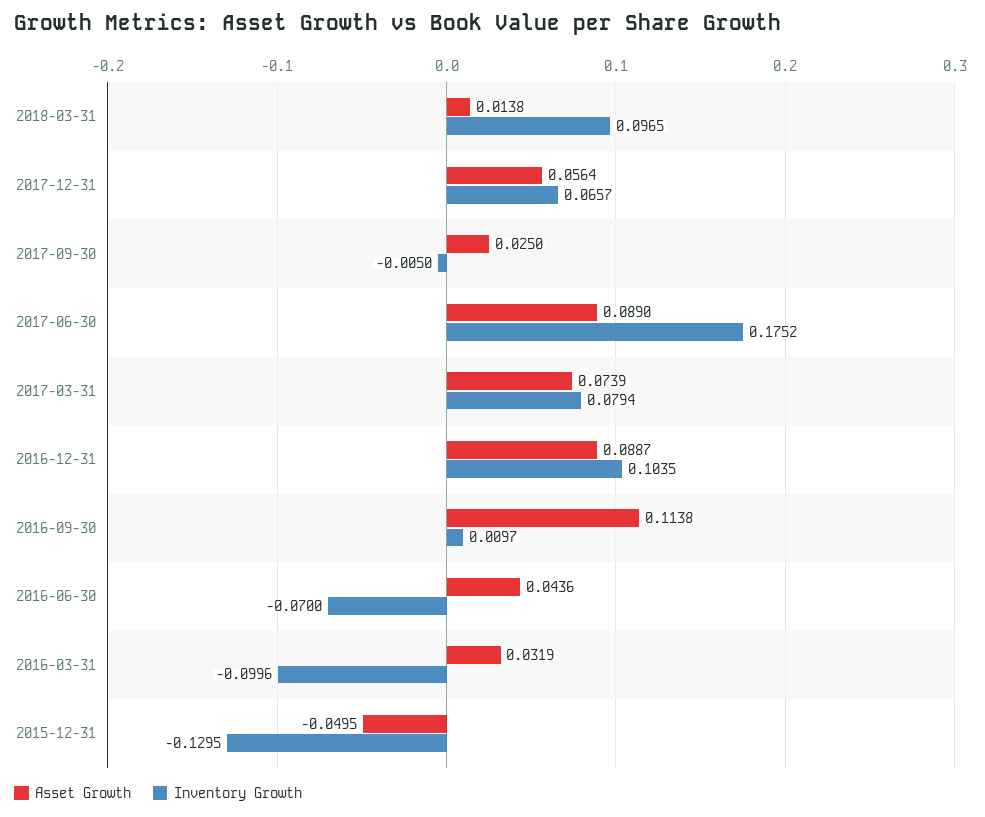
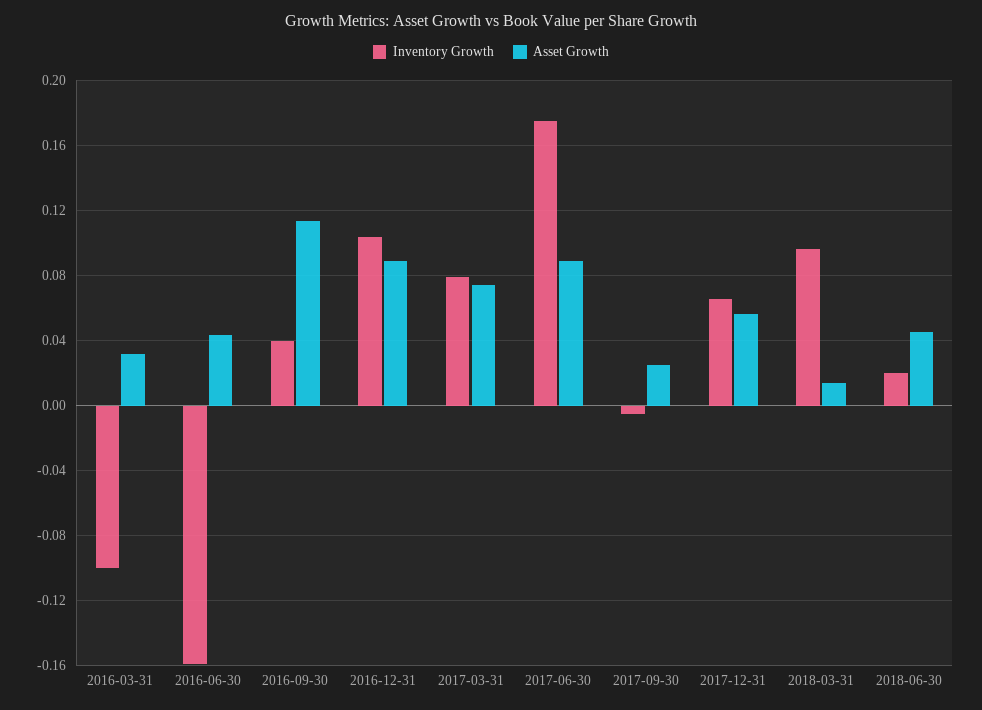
Inventory Growth, 2016-09-30: 0.0097 -> 0.04
Inventory Growth, 2016-06-30: -0.07 -> -0.16
Asset Growth, 2015-12-31: -0.0495 -> none
Inventory Growth, 2015-12-31: -0.1295 -> none
Inventory Growth, 2018-06-30: none -> 0.02
Asset Growth, 2018-06-30: none -> 0.045

